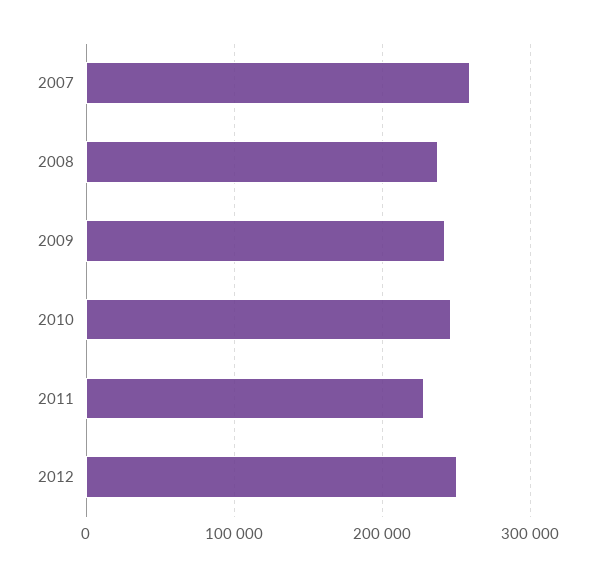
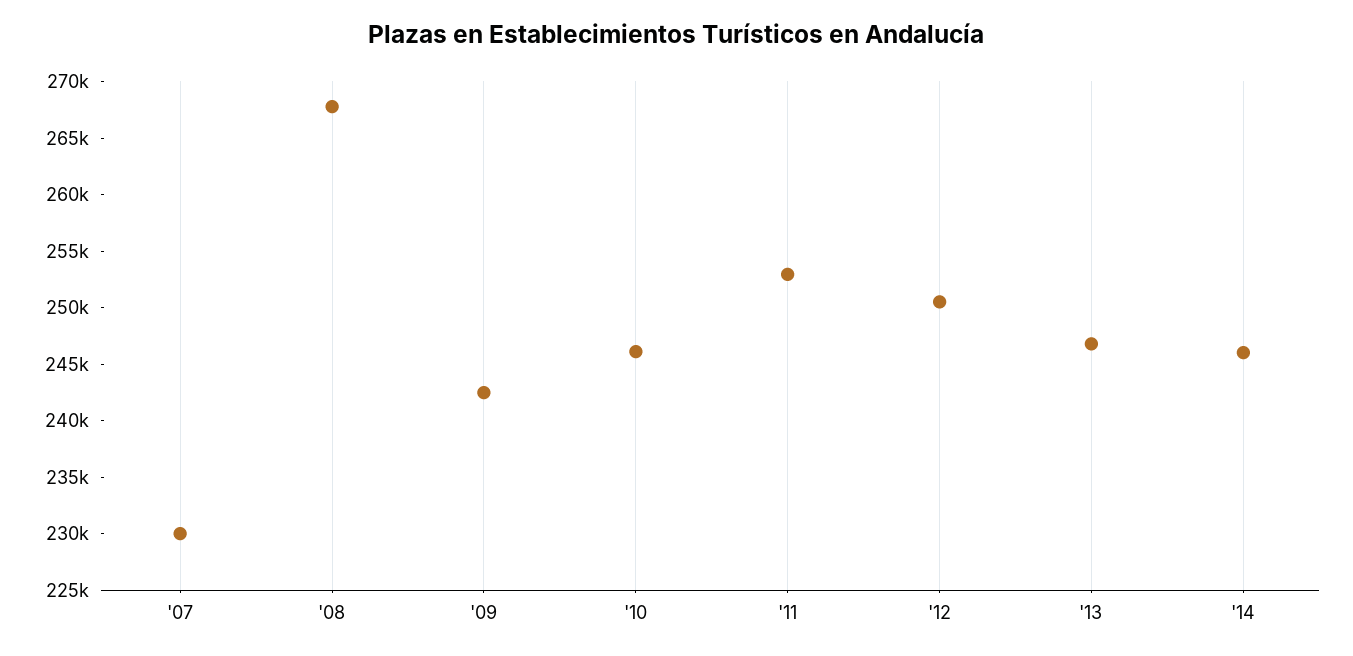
2007: 260000 -> 230000
2008: 240000 -> 268000
2011: 230000 -> 253000
'13: none -> 247000
'14: none -> 246000

